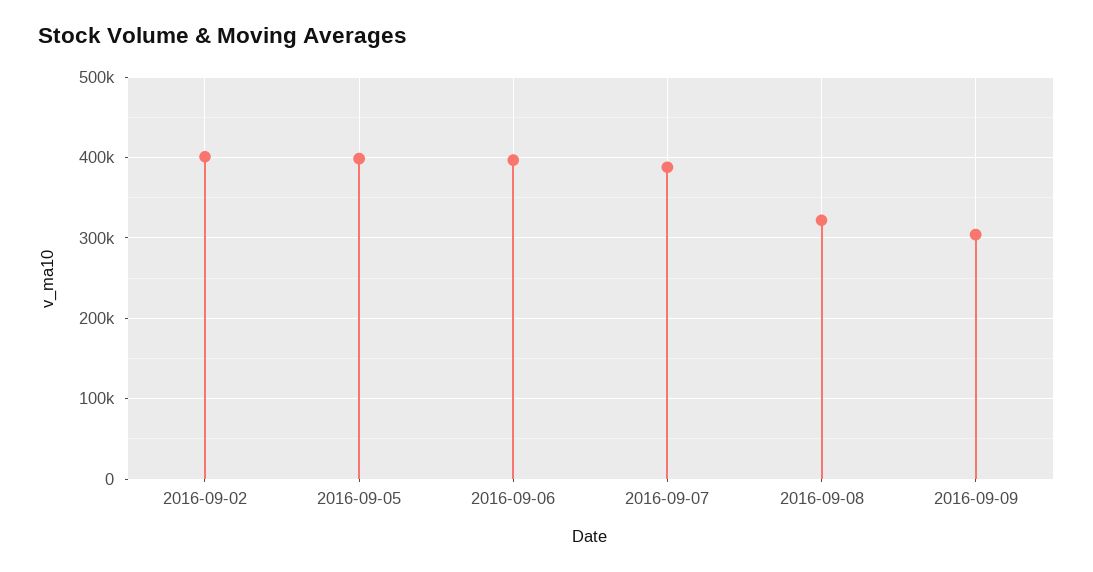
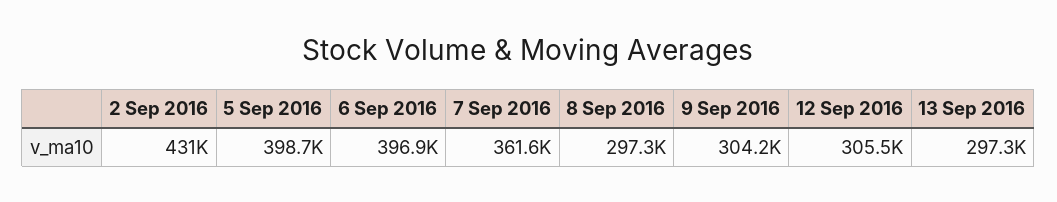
2016-09-02: 400000 -> 431000
2016-09-07: 390000 -> 361600
2016-09-08: 320000 -> 297300
12 Sep 2016: none -> 305500
13 Sep 2016: none -> 297300

